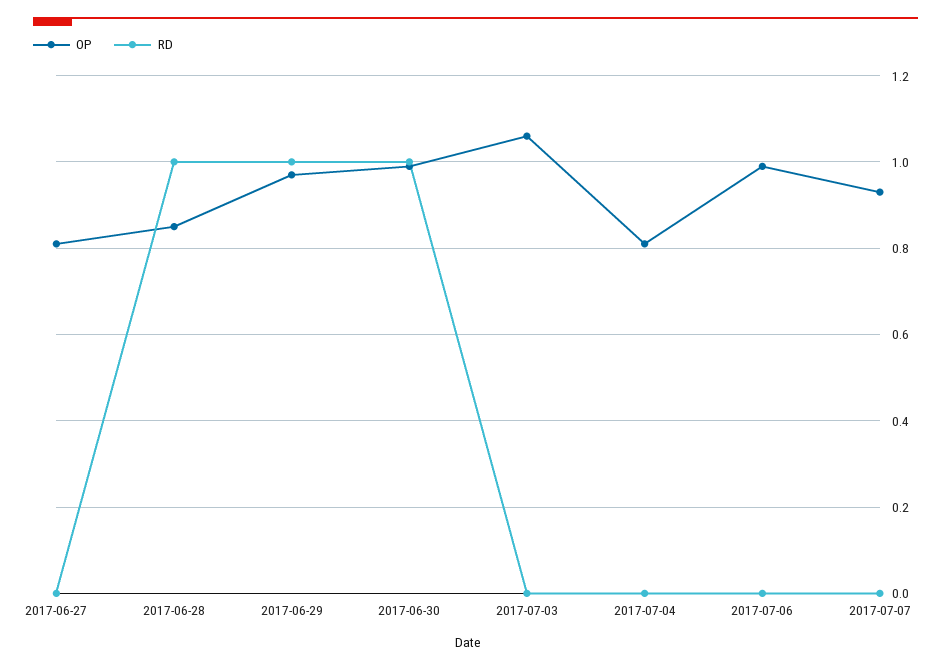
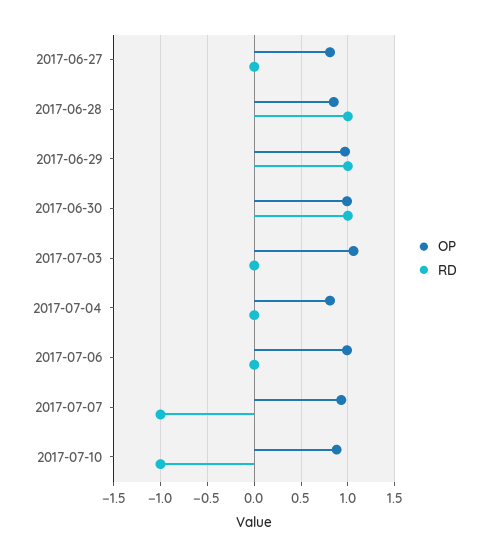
RD, 2017-07-07: 0 -> -1
OP, 2017-07-10: none -> 0.9
RD, 2017-07-10: none -> -1

